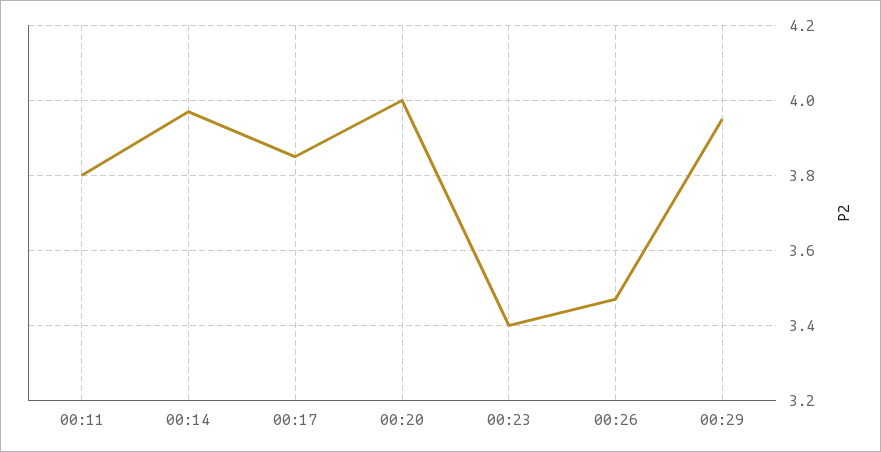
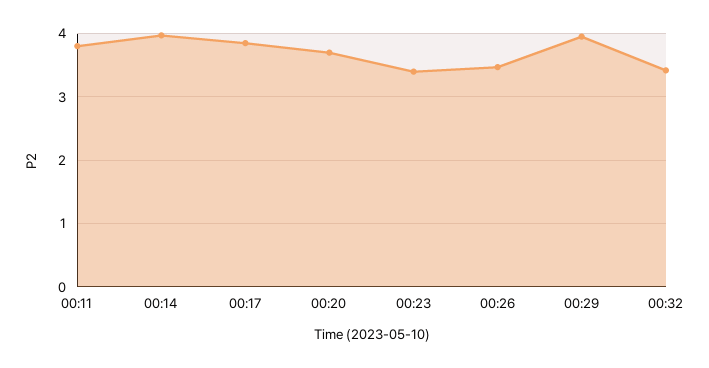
00:20: 4 -> 3.7
00:32: none -> 3.4

